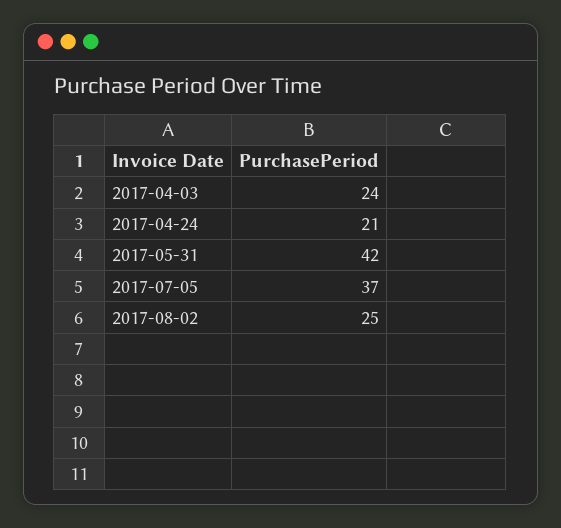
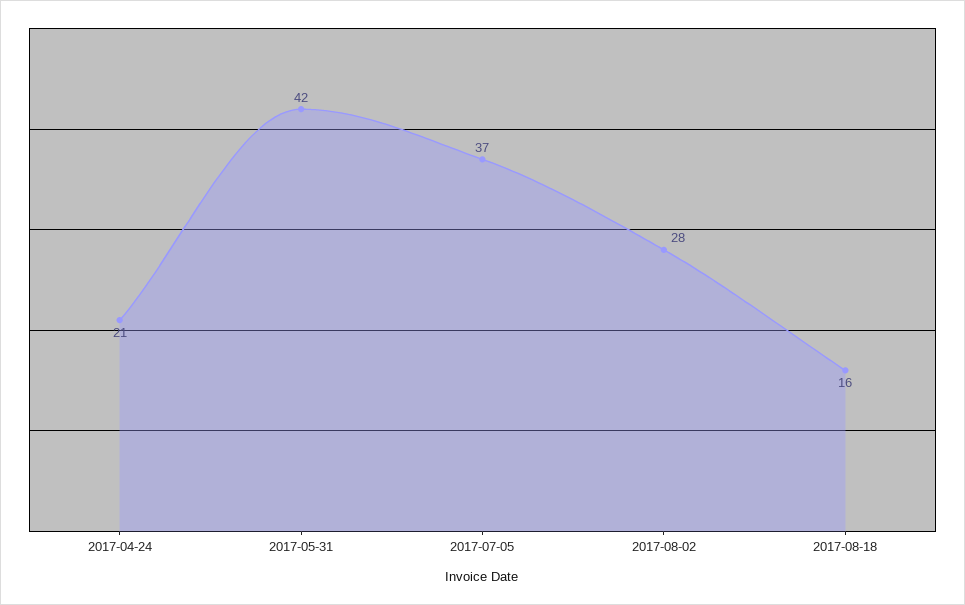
2017-04-03: 24 -> none
2017-08-02: 25 -> 28
2017-08-18: none -> 16

